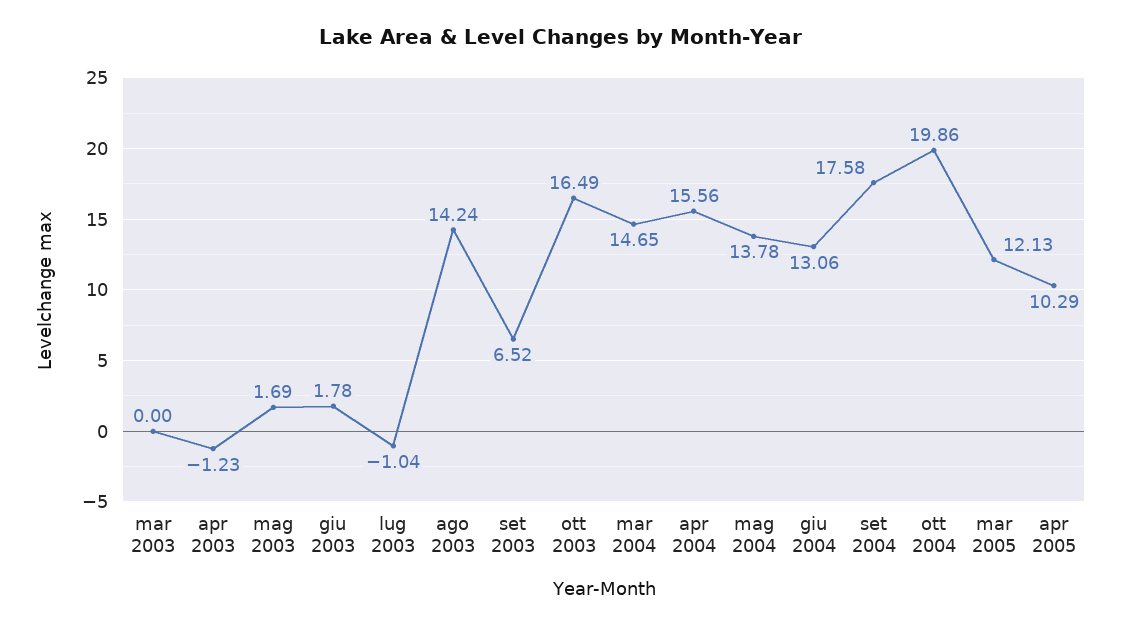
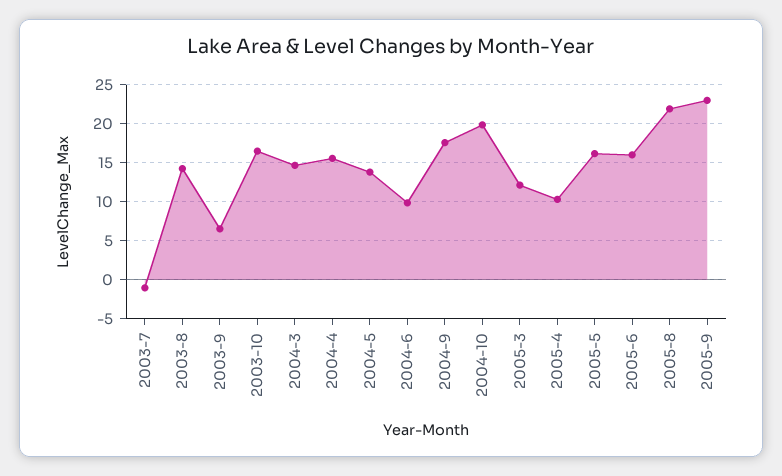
mar 2003: 0 -> none
apr 2003: -1.23 -> none
mag 2003: 1.69 -> none
giu 2003: 1.78 -> none
giu 2004: 13.06 -> 10
2005-5: none -> 16
2005-6: none -> 16
2005-8: none -> 22
2005-9: none -> 23

